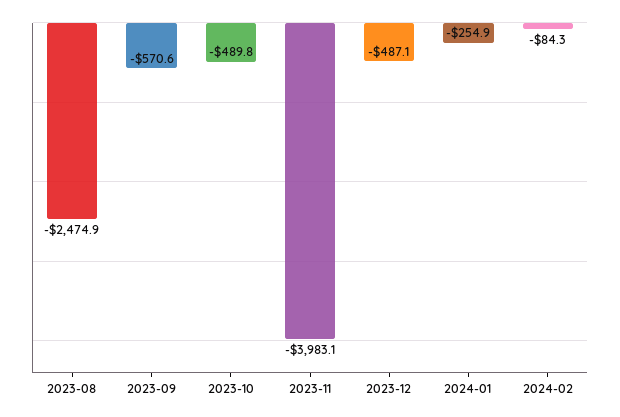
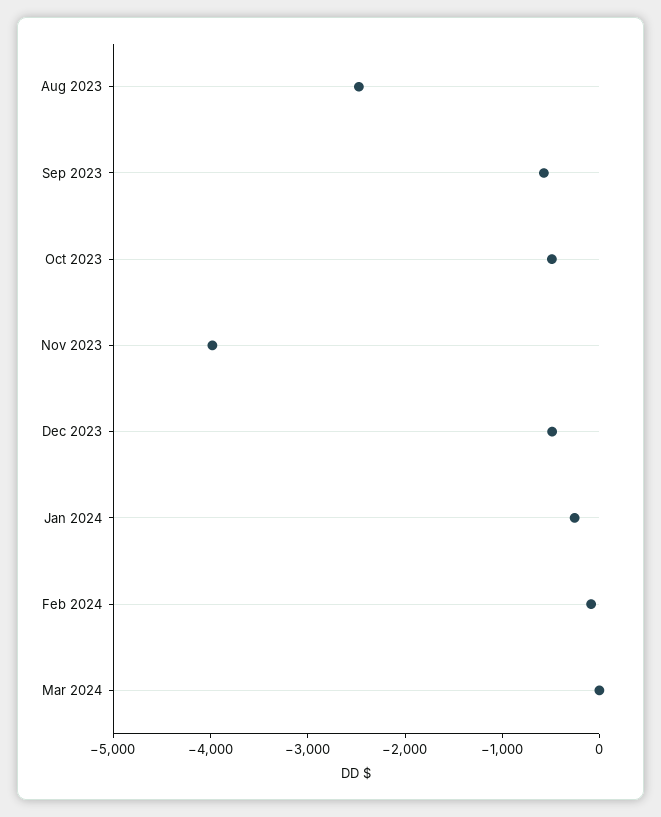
Mar 2024: none -> 0

